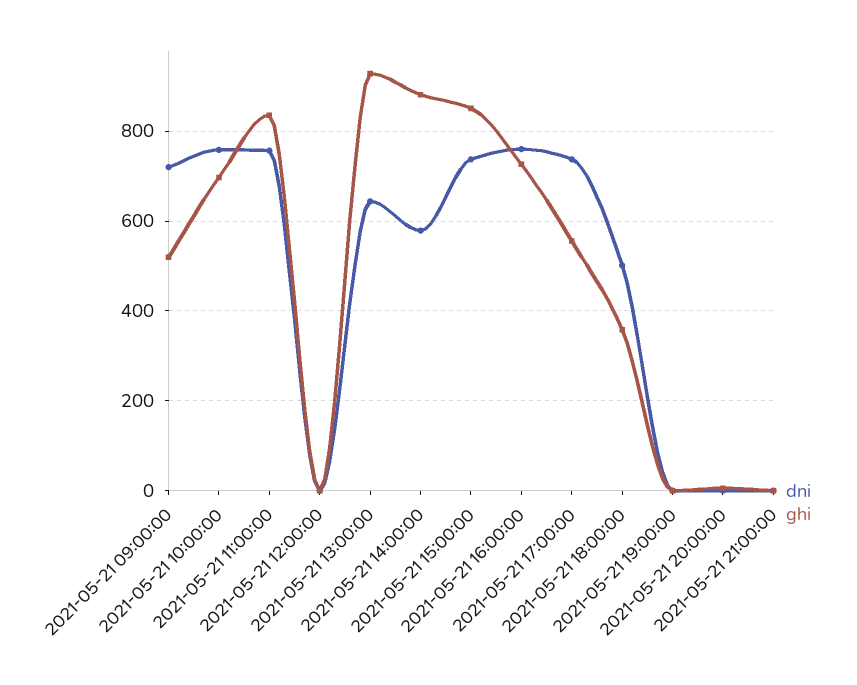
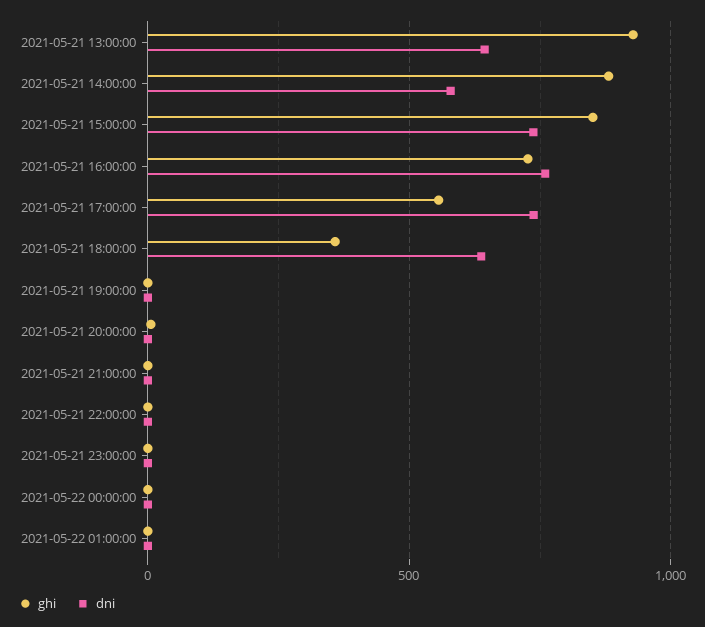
dni, 2021-05-21 09:00:00: 720 -> none
ghi, 2021-05-21 09:00:00: 520 -> none
dni, 2021-05-21 10:00:00: 760 -> none
ghi, 2021-05-21 10:00:00: 700 -> none
dni, 2021-05-21 11:00:00: 760 -> none
ghi, 2021-05-21 11:00:00: 840 -> none
dni, 2021-05-21 12:00:00: 0 -> none
ghi, 2021-05-21 12:00:00: 0 -> none
dni, 2021-05-21 18:00:00: 500 -> 650
ghi, 2021-05-21 22:00:00: none -> 0
dni, 2021-05-21 22:00:00: none -> 0
ghi, 2021-05-21 23:00:00: none -> 0
dni, 2021-05-21 23:00:00: none -> 0
ghi, 2021-05-22 00:00:00: none -> 0
dni, 2021-05-22 00:00:00: none -> 0
ghi, 2021-05-22 01:00:00: none -> 0
dni, 2021-05-22 01:00:00: none -> 0

